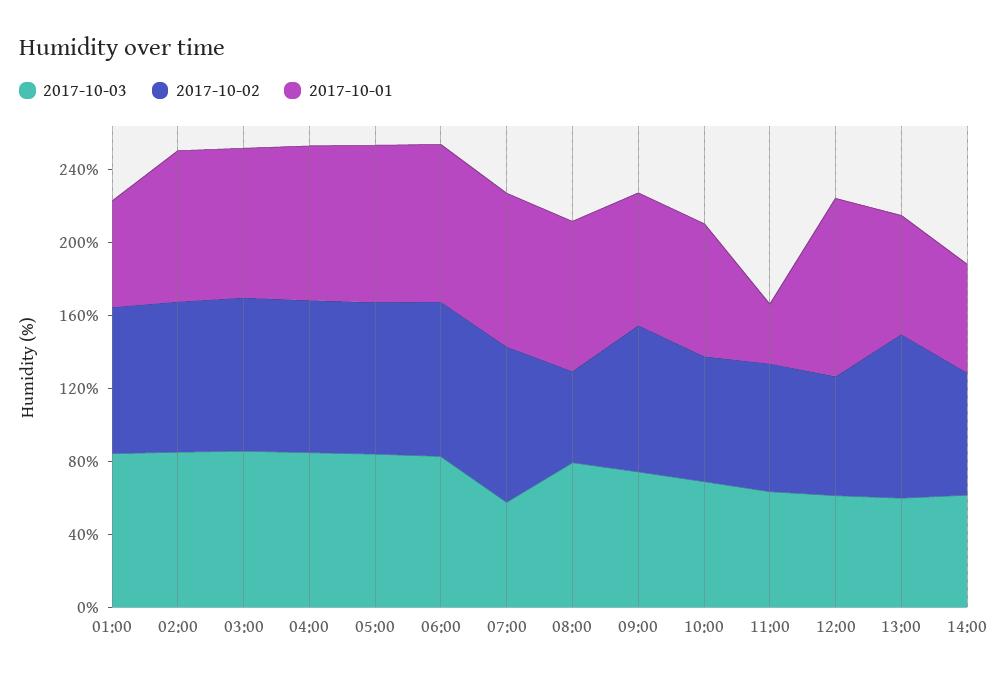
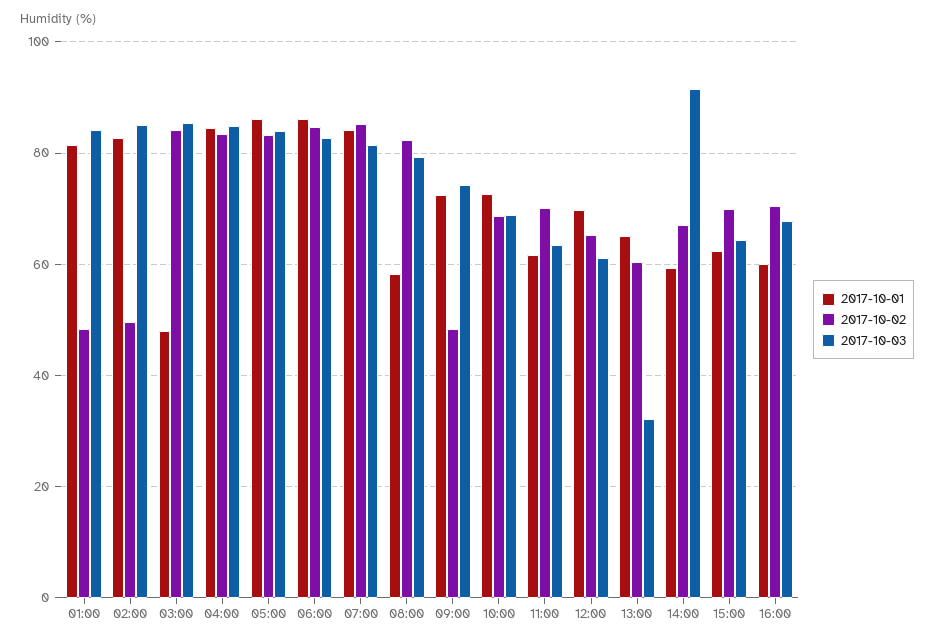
2017-10-02, 01:00: 80 -> 48
2017-10-01, 01:00: 60 -> 82
2017-10-02, 02:00: 80 -> 50
2017-10-01, 03:00: 80 -> 48
2017-10-03, 07:00: 60 -> 82
2017-10-02, 08:00: 50 -> 82
2017-10-01, 08:00: 80 -> 58
2017-10-02, 09:00: 80 -> 48
2017-10-01, 11:00: 30 -> 62
2017-10-01, 12:00: 100 -> 70
2017-10-03, 13:00: 60 -> 32
2017-10-02, 13:00: 90 -> 60
2017-10-03, 14:00: 60 -> 92
2017-10-01, 15:00: none -> 62
2017-10-02, 15:00: none -> 70
2017-10-03, 15:00: none -> 64
2017-10-01, 16:00: none -> 60
2017-10-02, 16:00: none -> 70
2017-10-03, 16:00: none -> 68

